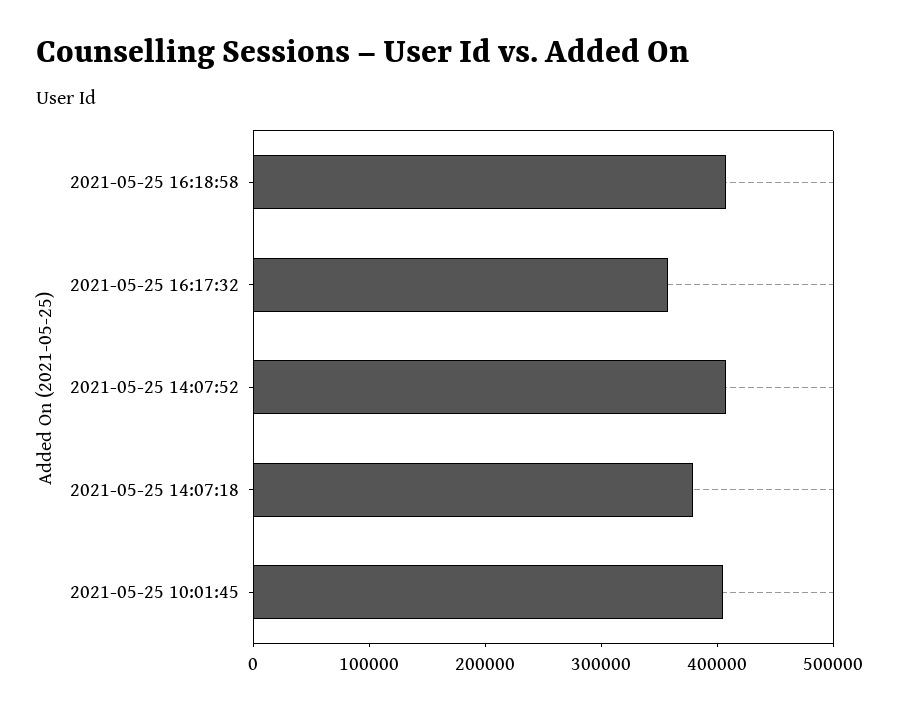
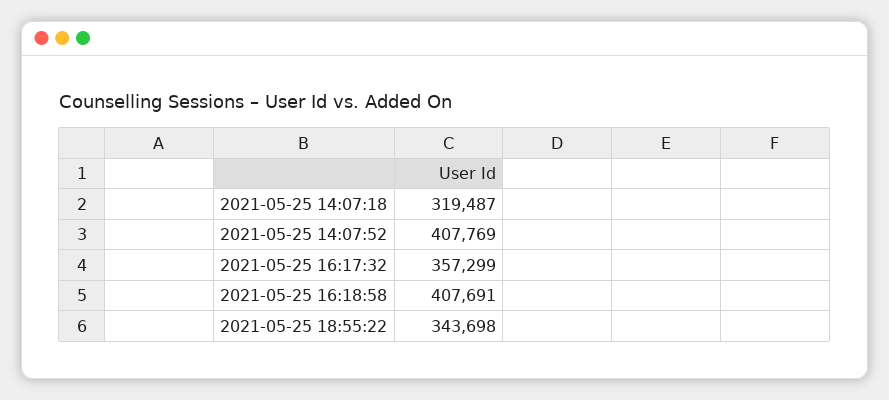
2021-05-25 14:07:18: 380000 -> 319487
2021-05-25 10:01:45: 400000 -> none
2021-05-25 18:55:22: none -> 343698

